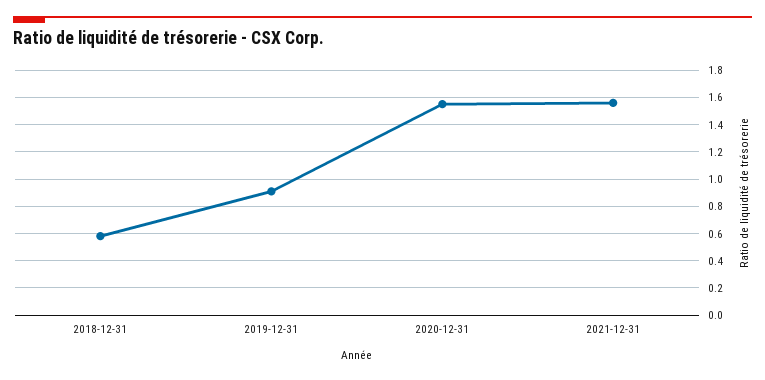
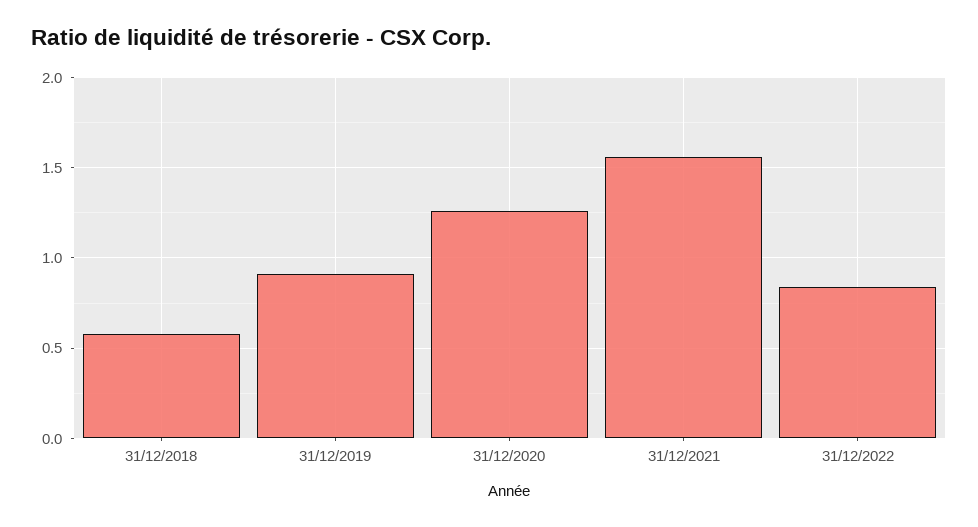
2020-12-31: 1.55 -> 1.25
31/12/2022: none -> 0.85

